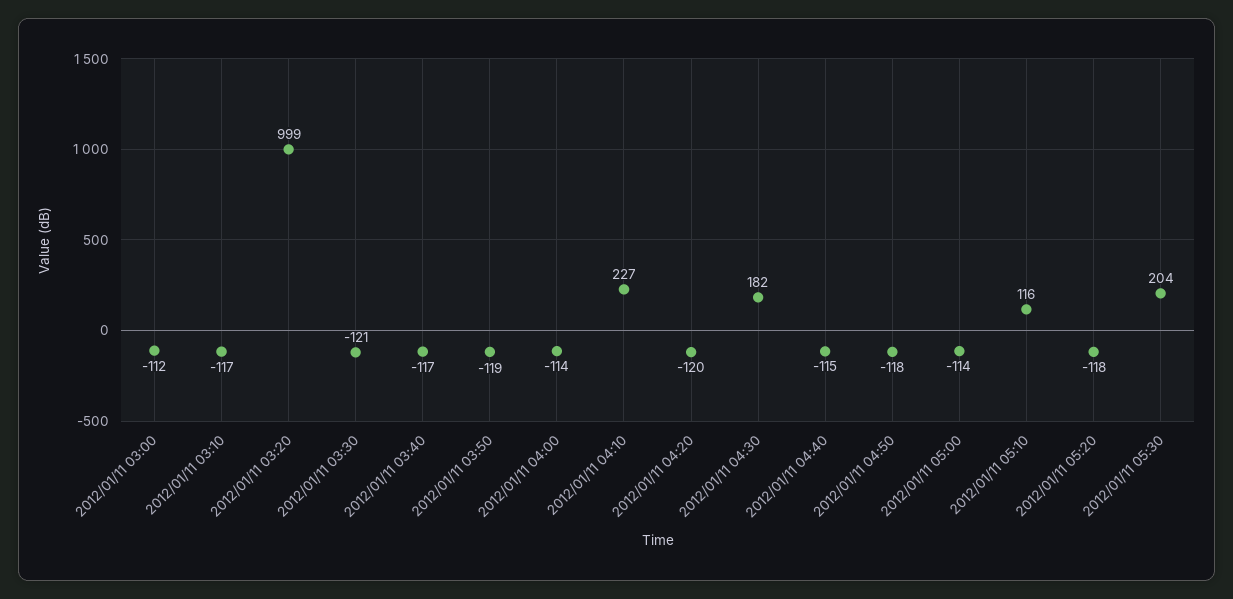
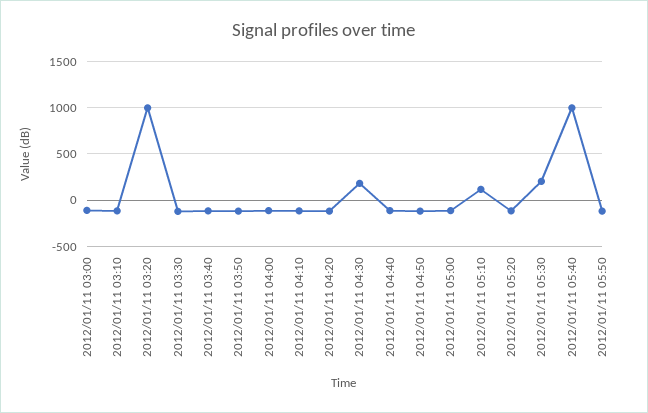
2012/01/11 04:10: 227 -> -100
2012/01/11 05:40: none -> 1000
2012/01/11 05:50: none -> -100

